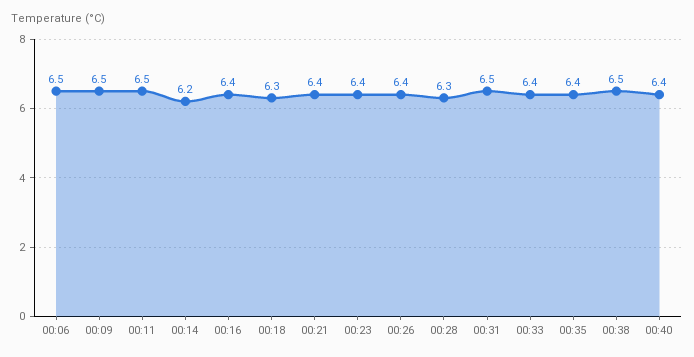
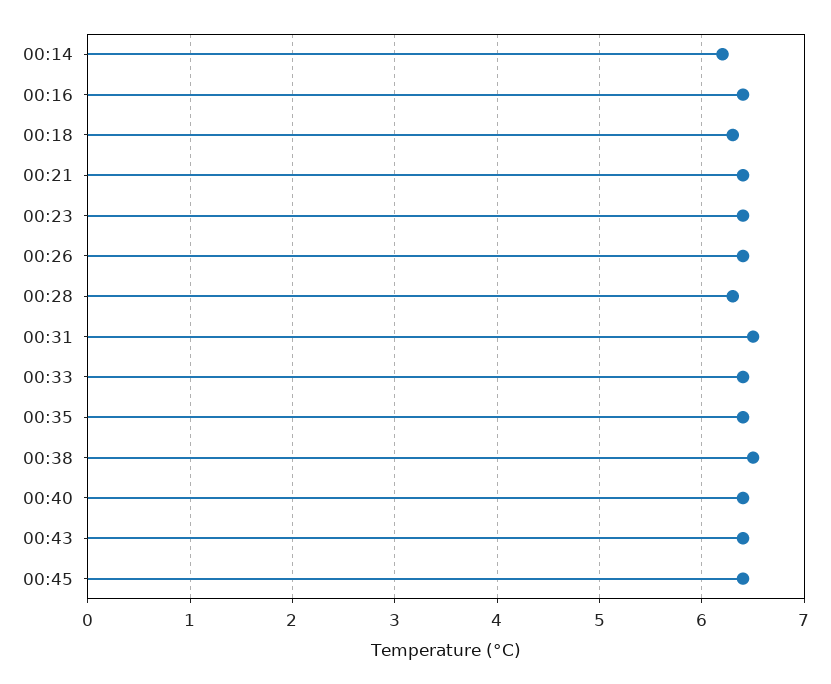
00:06: 6.5 -> none
00:09: 6.5 -> none
00:11: 6.5 -> none
00:43: none -> 6.4
00:45: none -> 6.4

